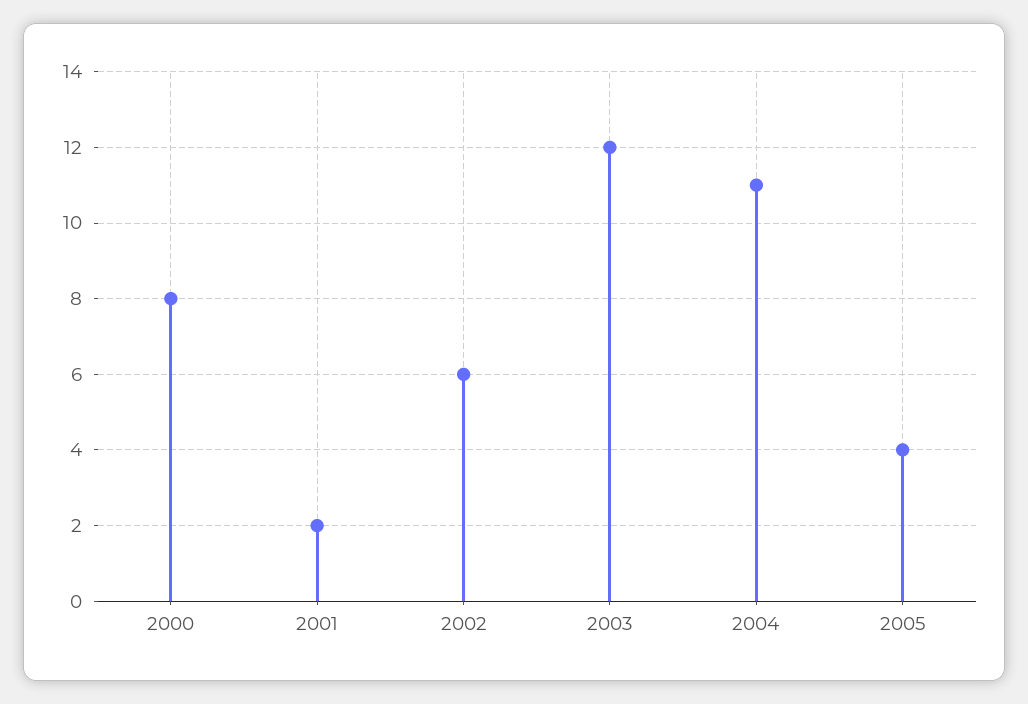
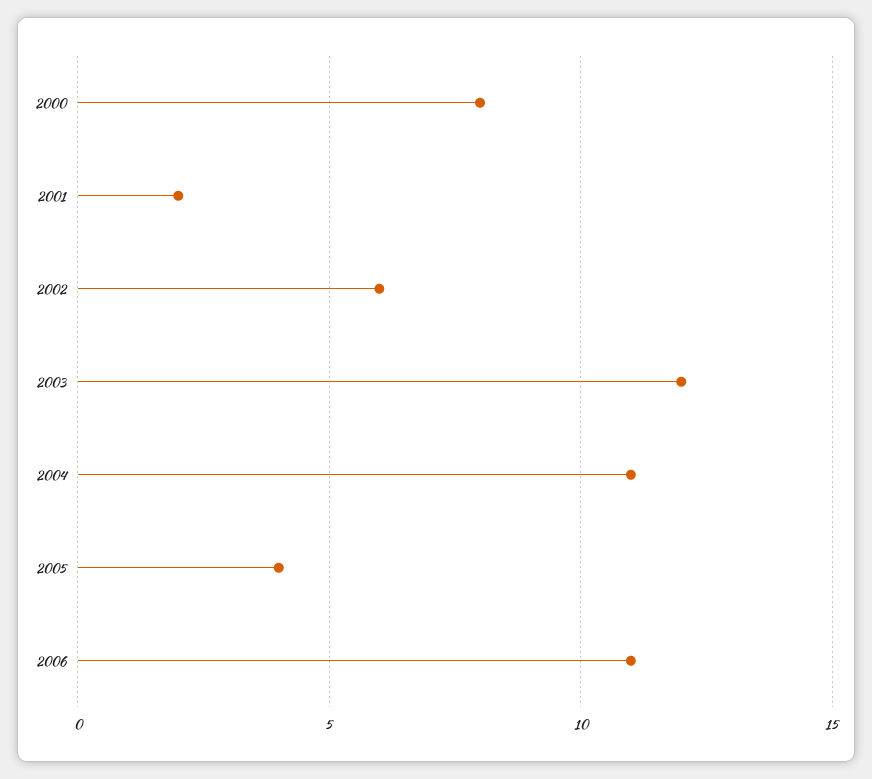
2006: none -> 11

